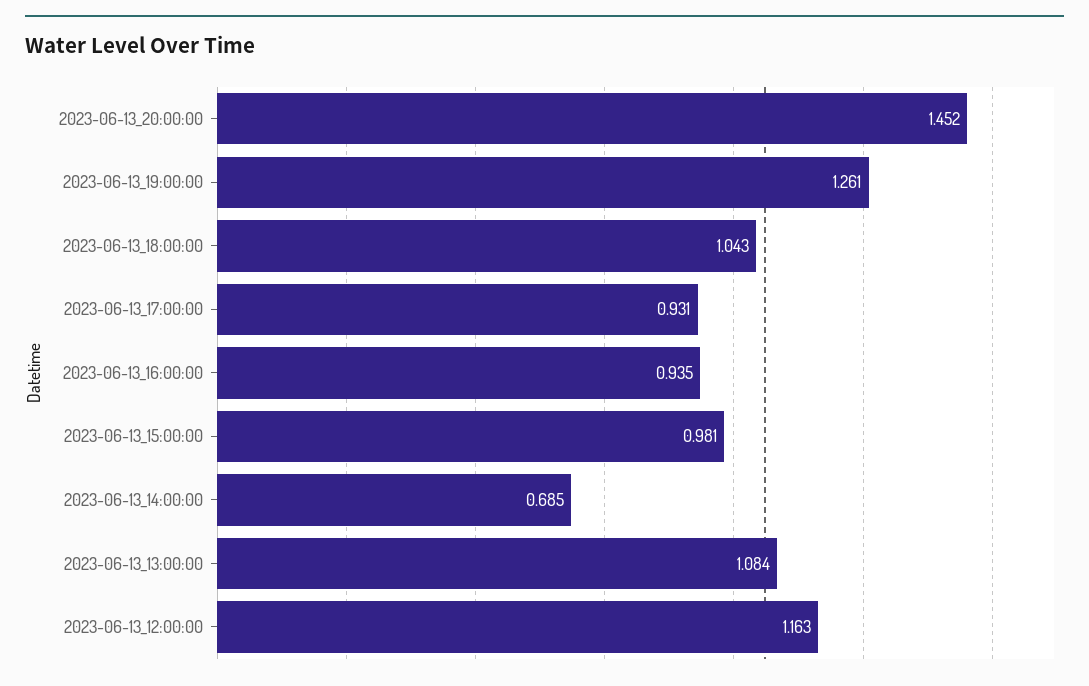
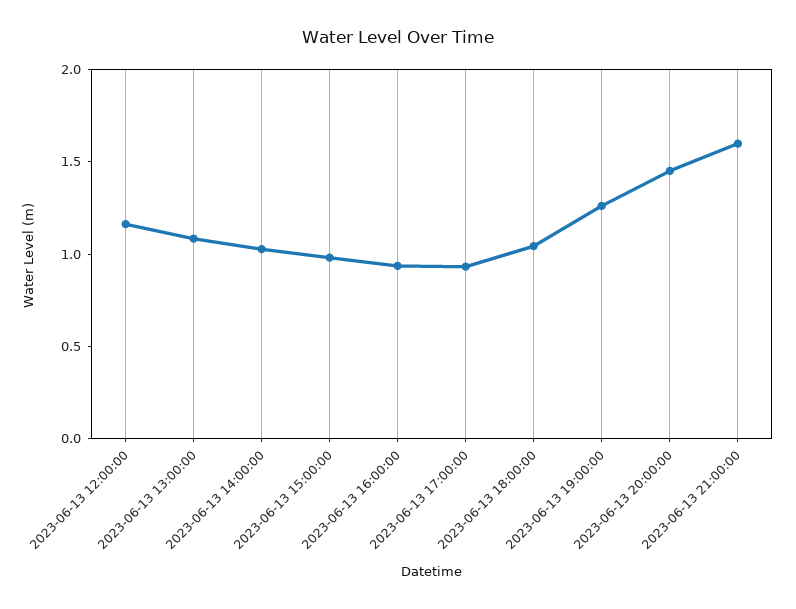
2023-06-13_14:00:00: 0.685 -> 1
2023-06-13 21:00:00: none -> 1.6

